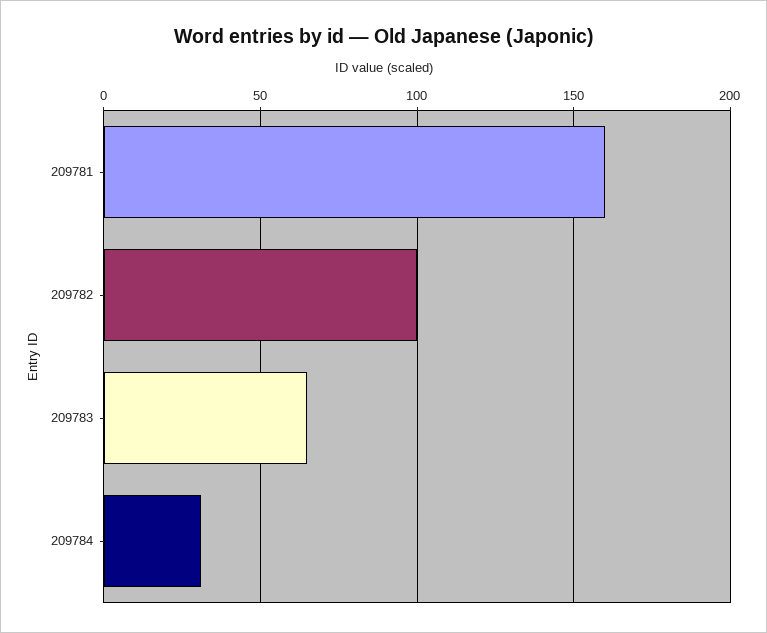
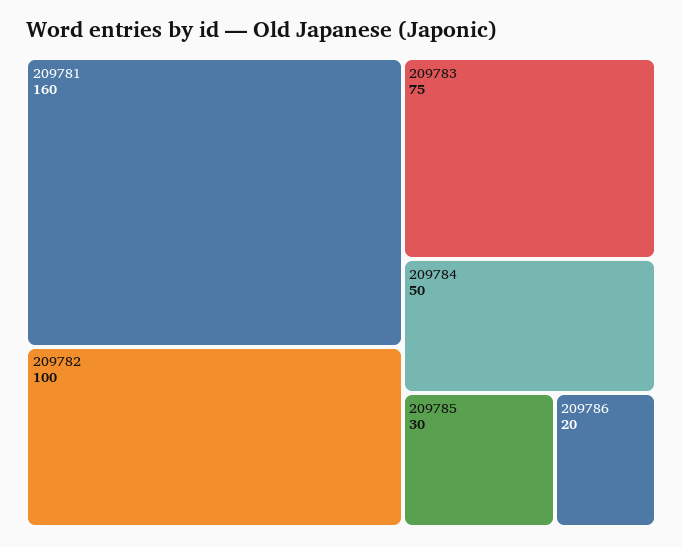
209783: 65 -> 75
209784: 30 -> 50
209785: none -> 30
209786: none -> 20

